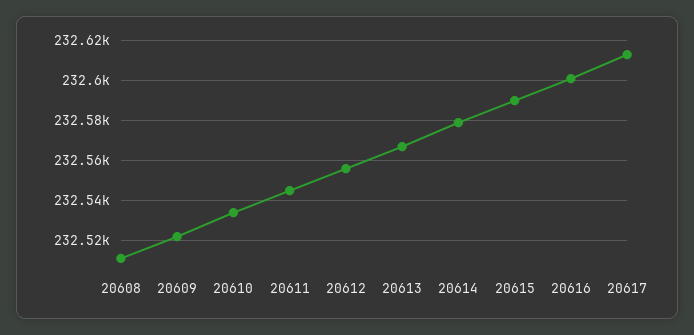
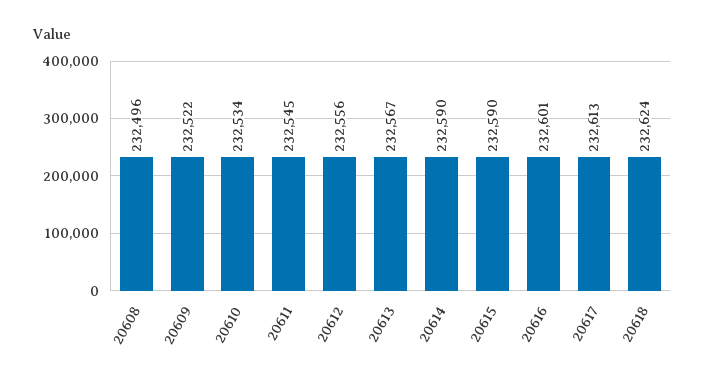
20608: 232510 -> 232496
20614: 232580 -> 232590
20618: none -> 232624

